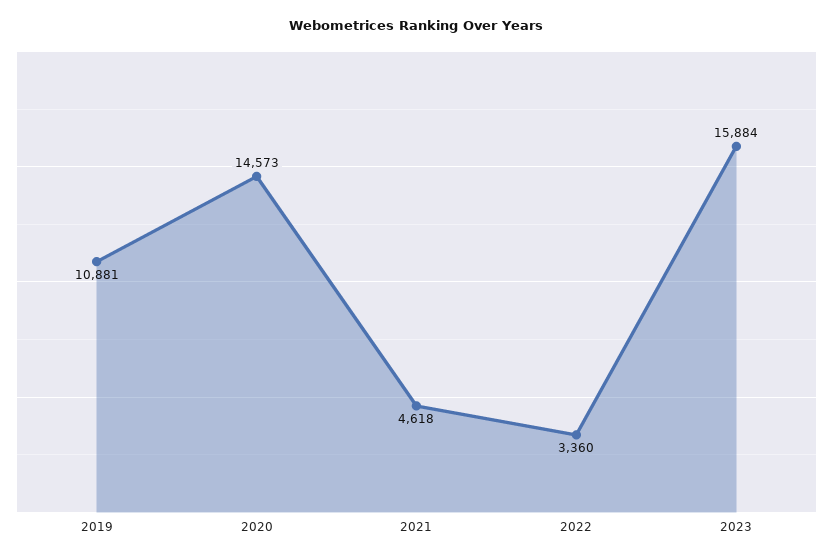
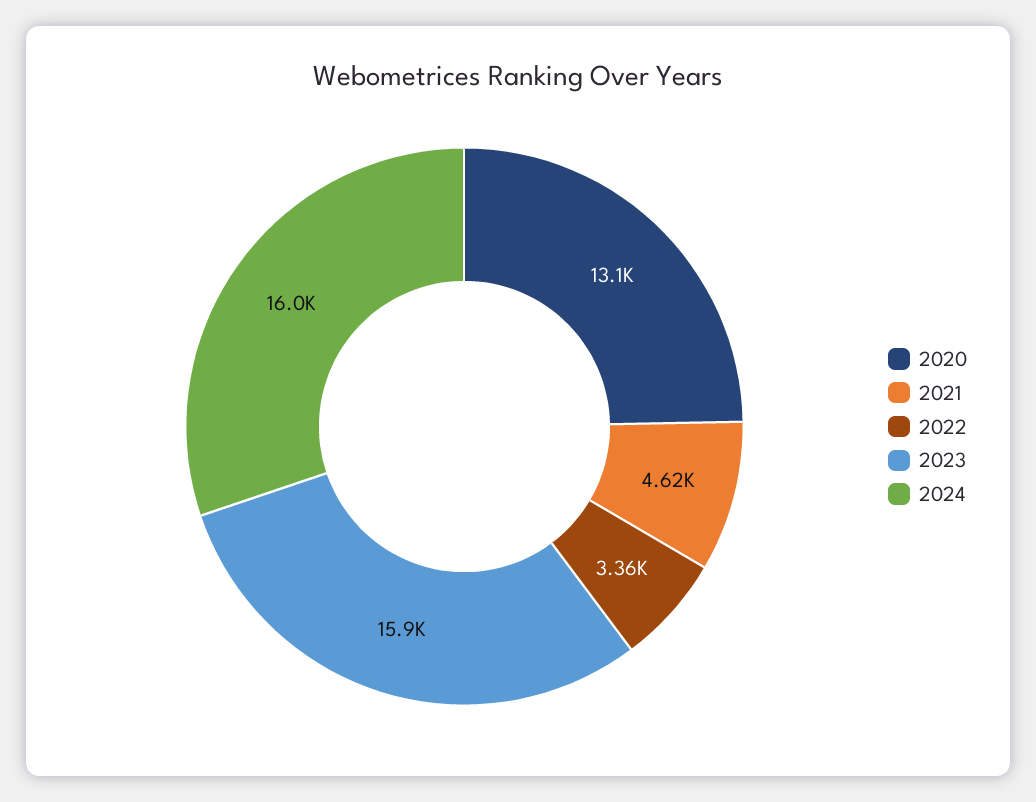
2019: 10881 -> none
2020: 14573 -> 13100
2024: none -> 16000

